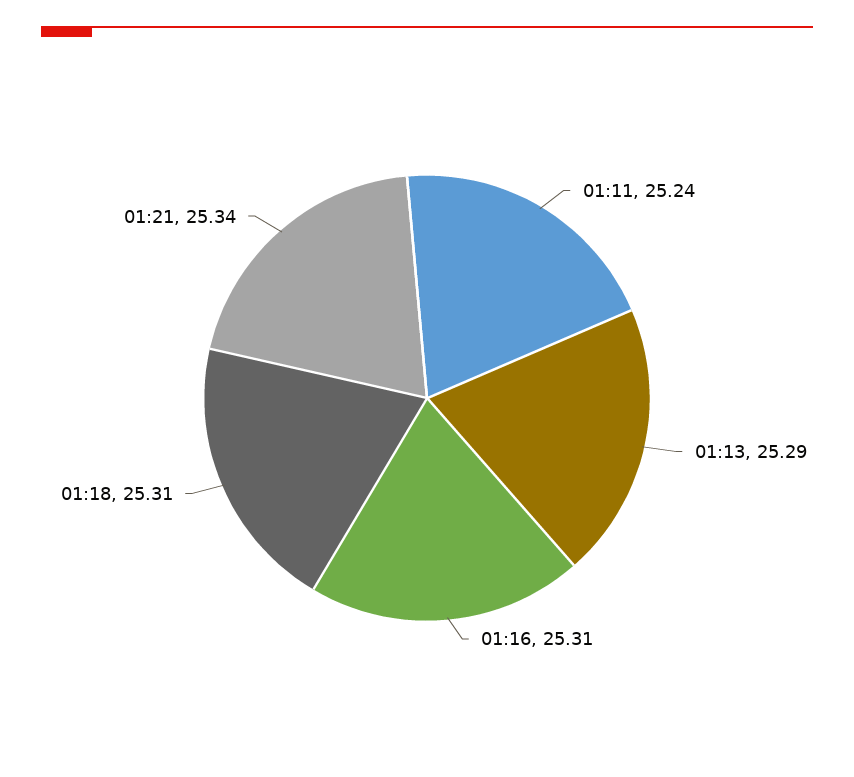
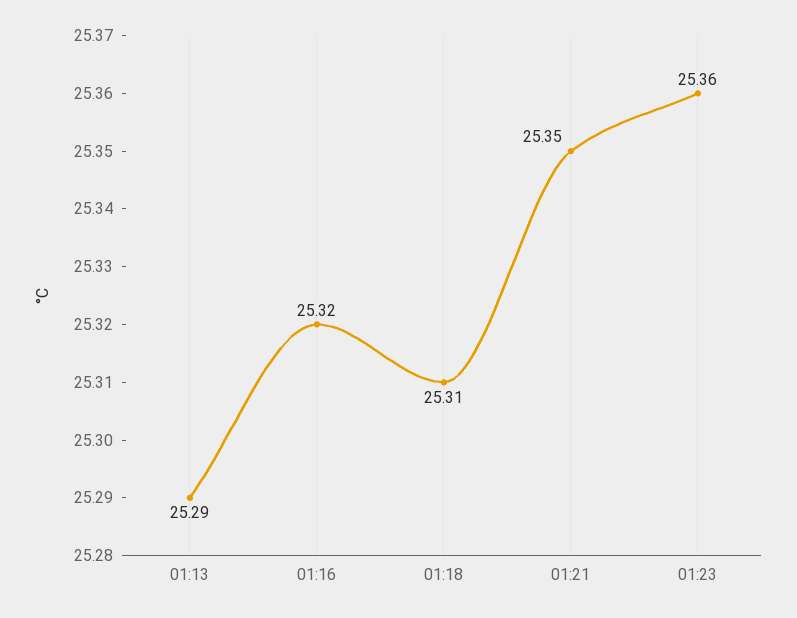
01:11: 25.24 -> none
01:16: 25.31 -> 25.32
01:21: 25.34 -> 25.35
01:23: none -> 25.36

